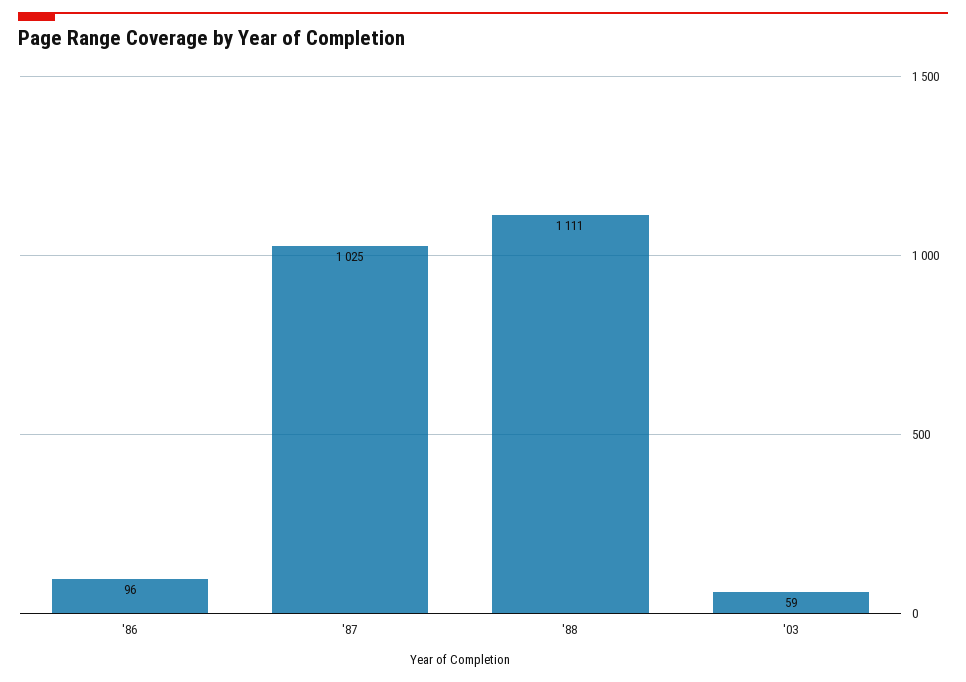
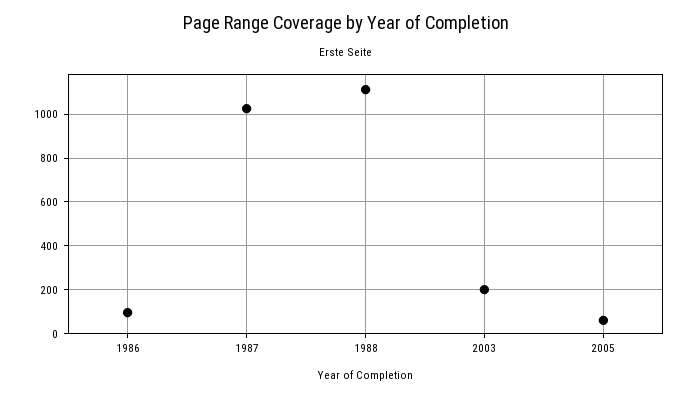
'03: 59 -> 200
2005: none -> 50

